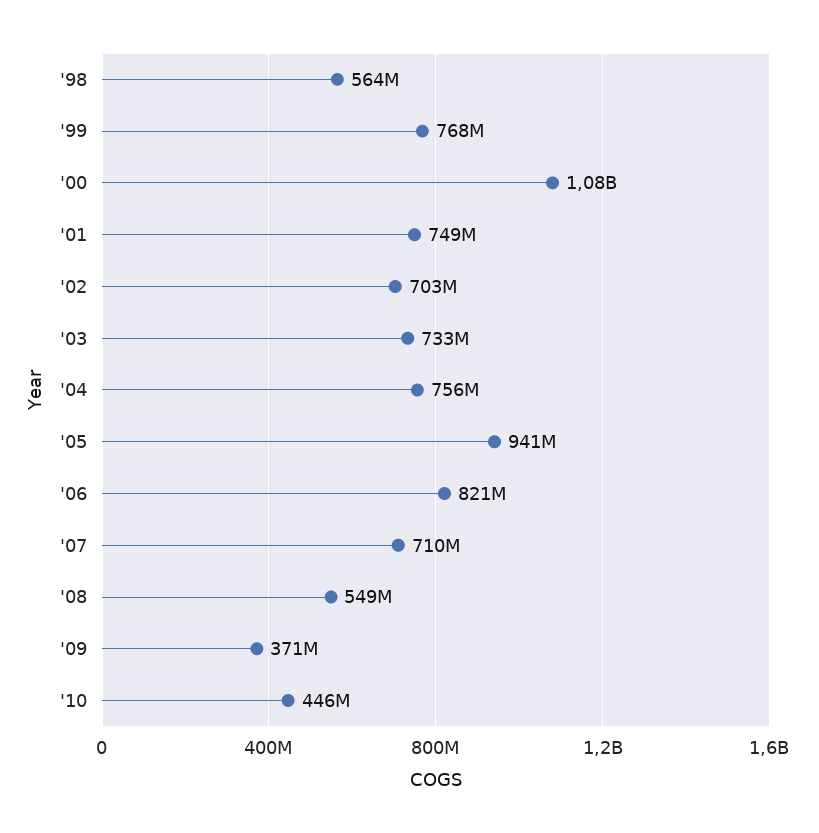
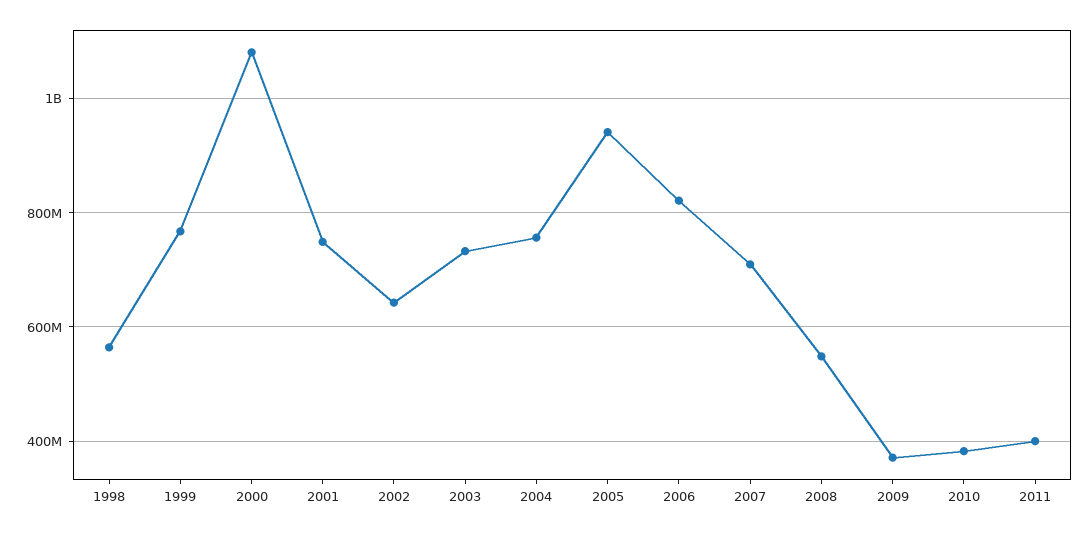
'02: 703000000 -> 640000000
'10: 446000000 -> 380000000
2011: none -> 400000000

